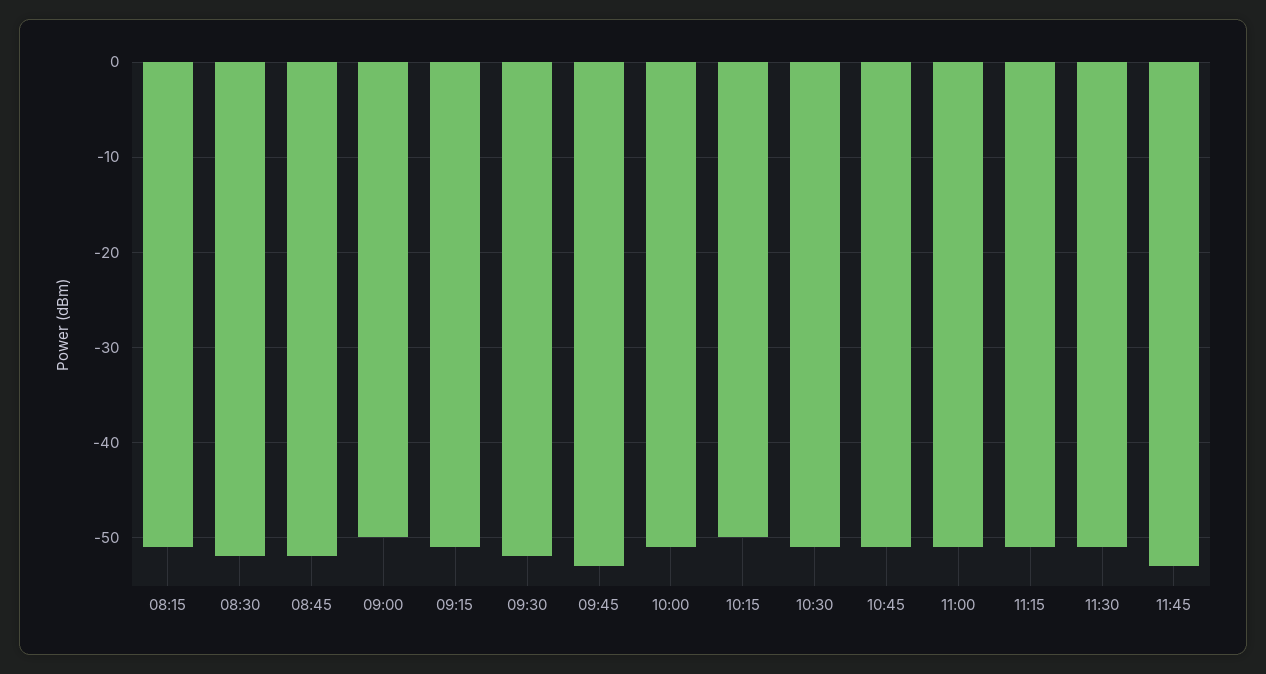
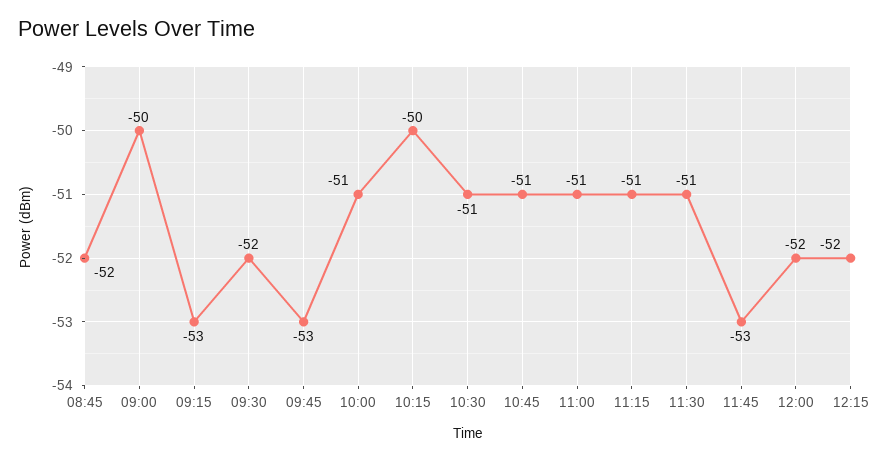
08:15: -51 -> none
08:30: -52 -> none
09:15: -51 -> -53
12:00: none -> -52
12:15: none -> -52

